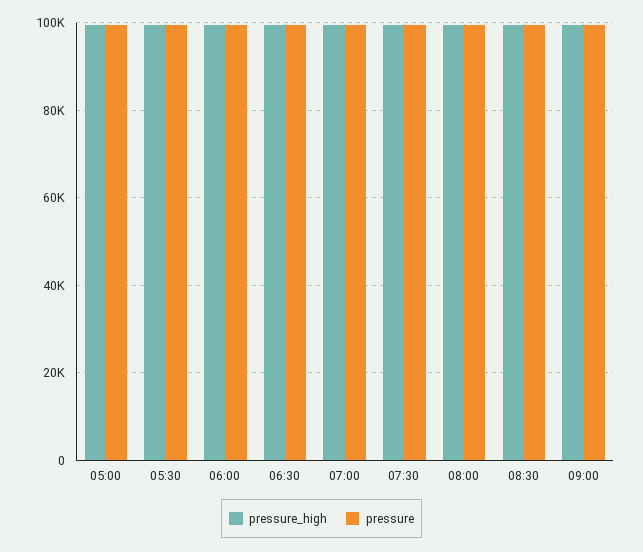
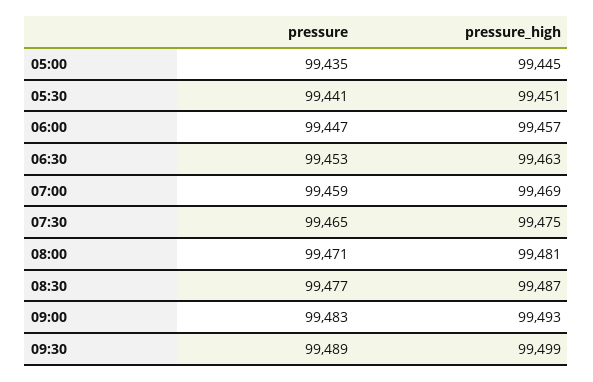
pressure, 09:30: none -> 99489
pressure_high, 09:30: none -> 99499

